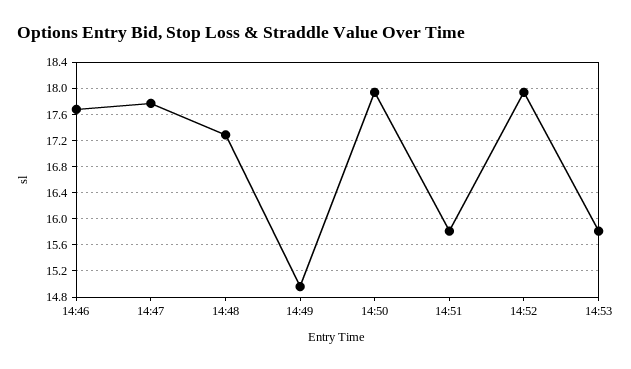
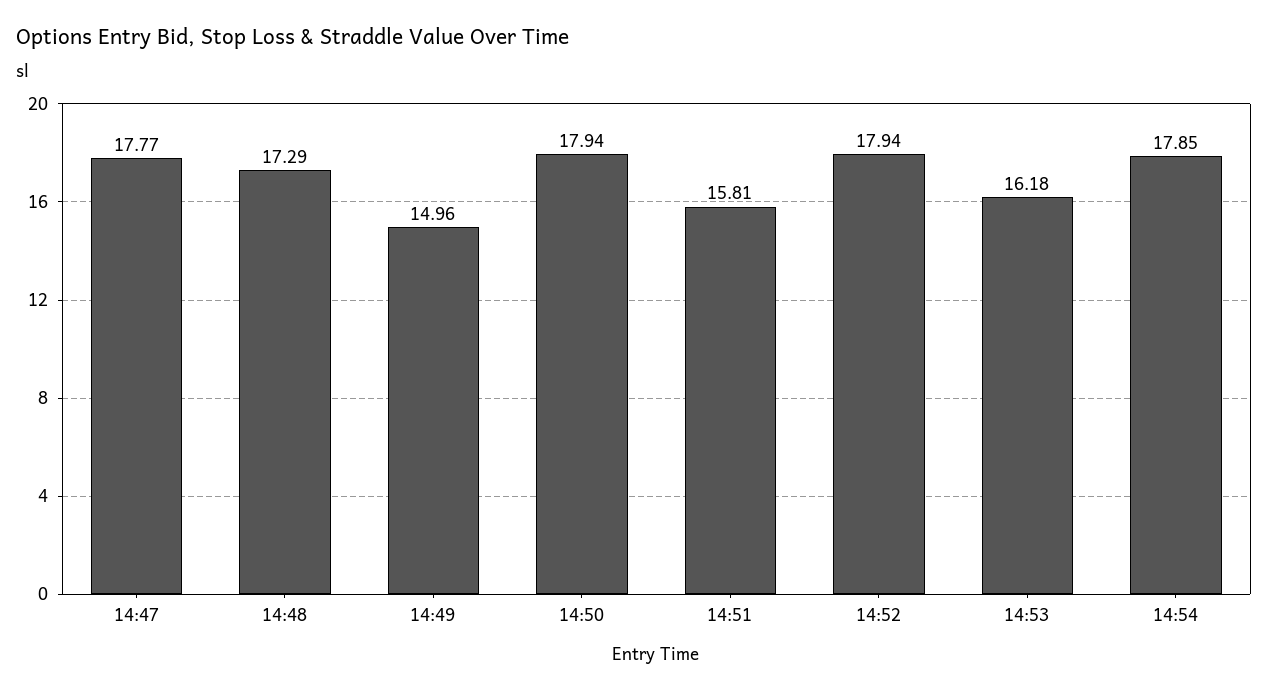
14:46: 17.7 -> none
14:53: 15.8 -> 16.18
14:54: none -> 17.85

